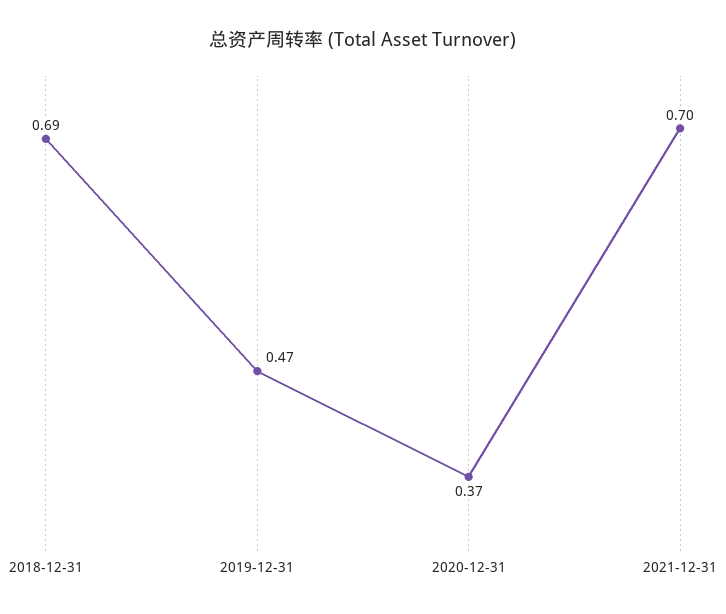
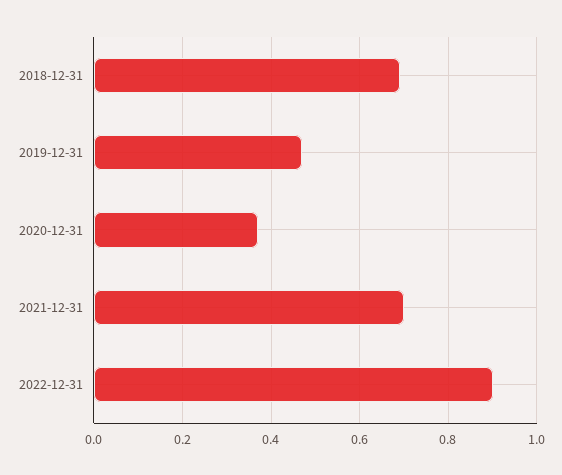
2022-12-31: none -> 0.9

